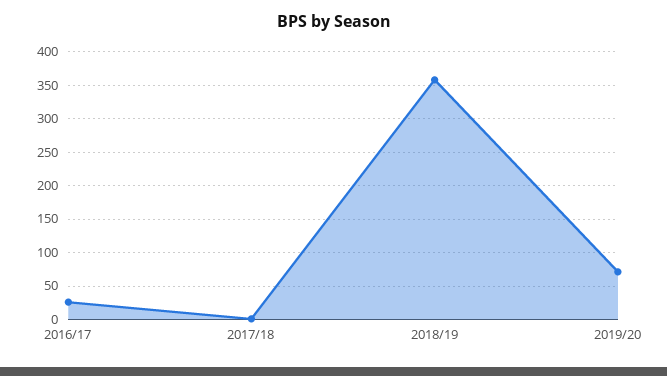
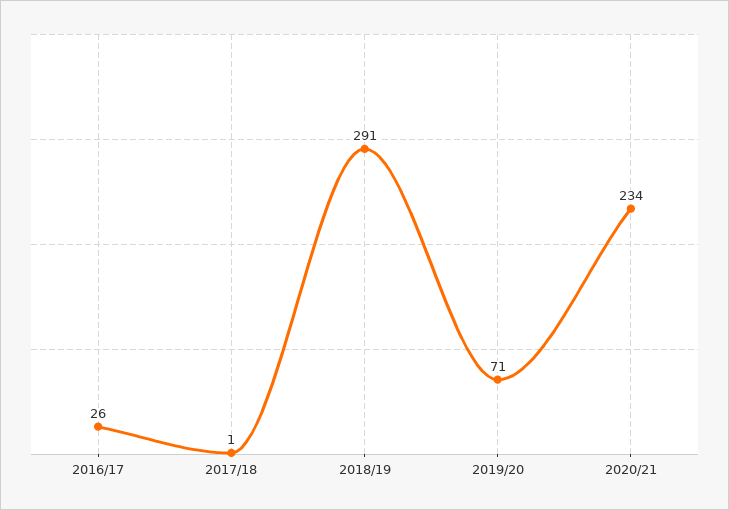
2018/19: 360 -> 291
2020/21: none -> 234

